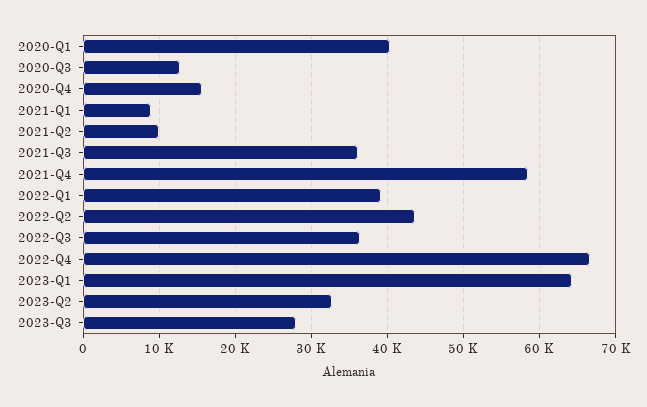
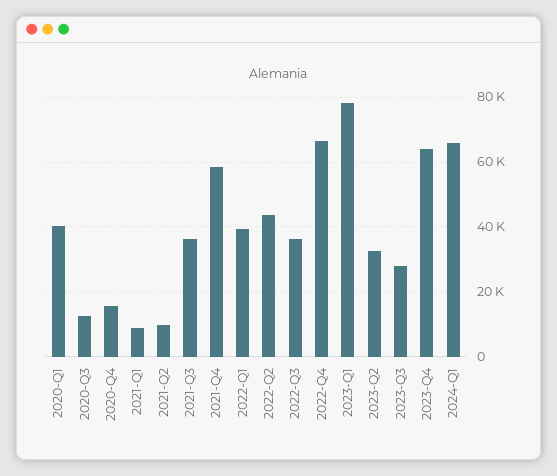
2023-Q1: 64000 -> 78000
2023-Q4: none -> 64000
2024-Q1: none -> 66000

